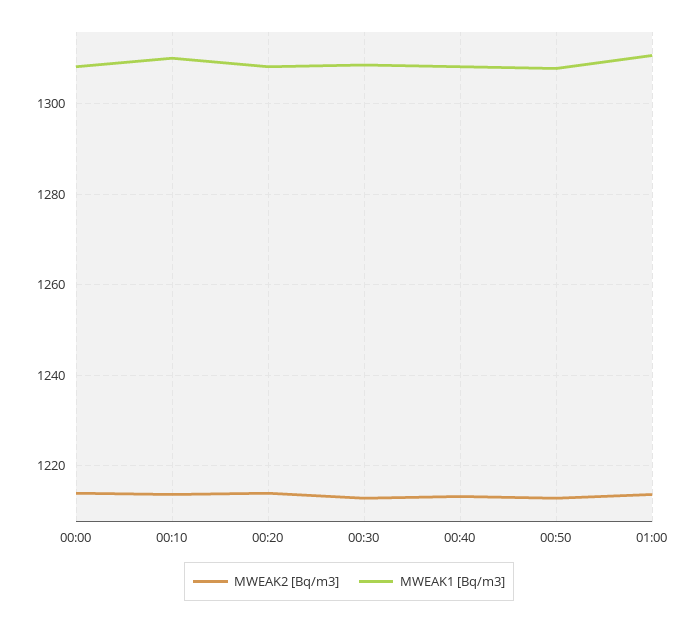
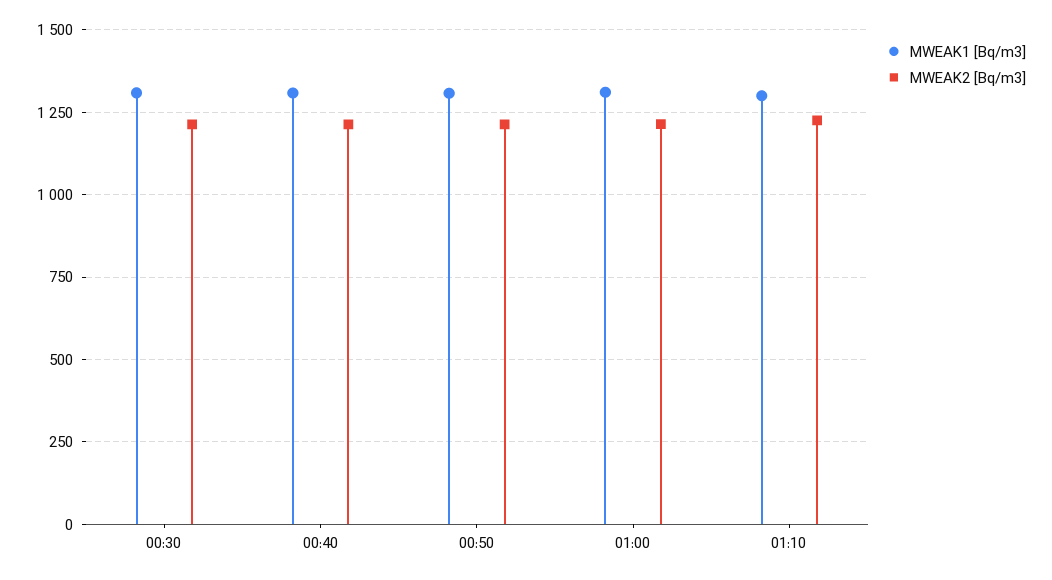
MWEAK2 [Bq/m3], 00:00: 1214 -> none
MWEAK1 [Bq/m3], 00:00: 1308 -> none
MWEAK2 [Bq/m3], 00:10: 1214 -> none
MWEAK1 [Bq/m3], 00:10: 1310 -> none
MWEAK2 [Bq/m3], 00:20: 1214 -> none
MWEAK1 [Bq/m3], 00:20: 1308 -> none
MWEAK1 [Bq/m3], 01:10: none -> 1300
MWEAK2 [Bq/m3], 01:10: none -> 1225

